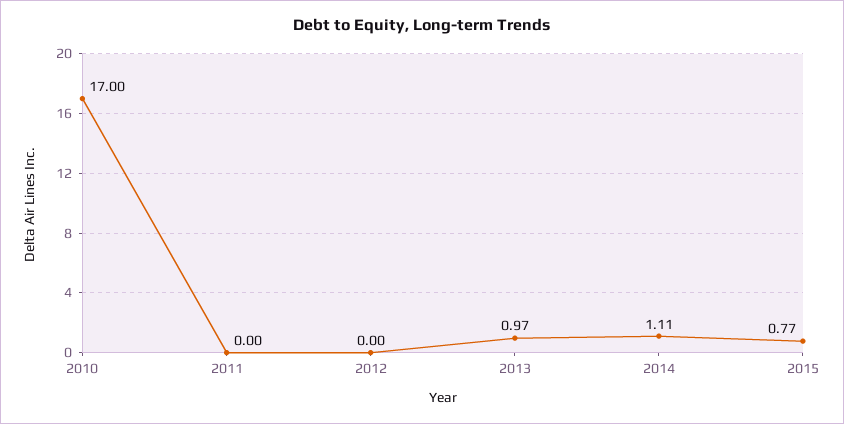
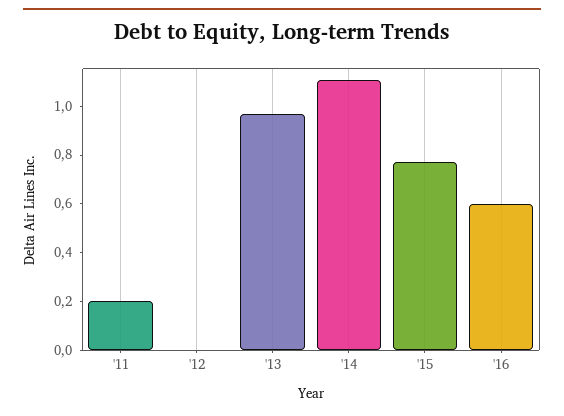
2010: 17 -> none
2011: 0 -> 0.2
'16: none -> 0.6

